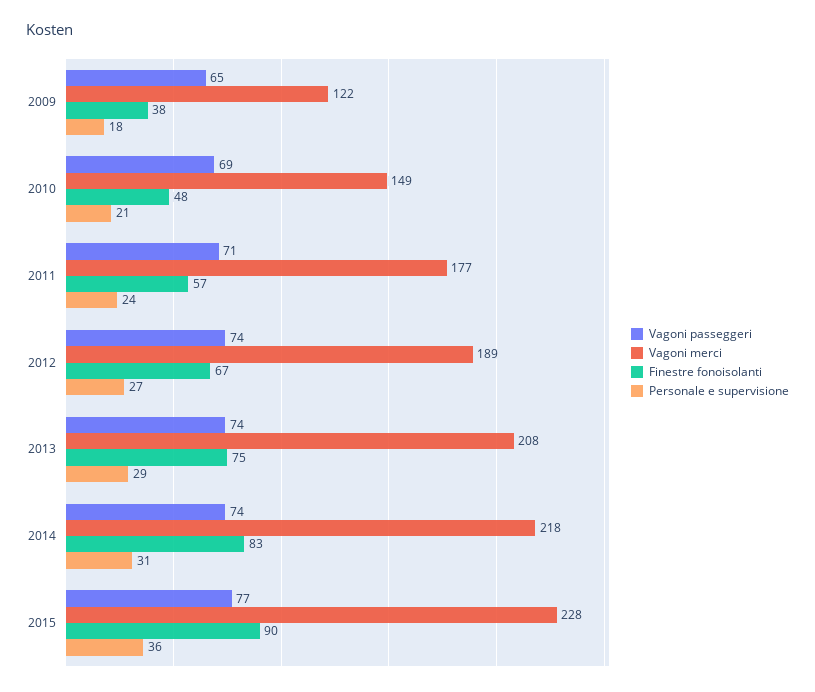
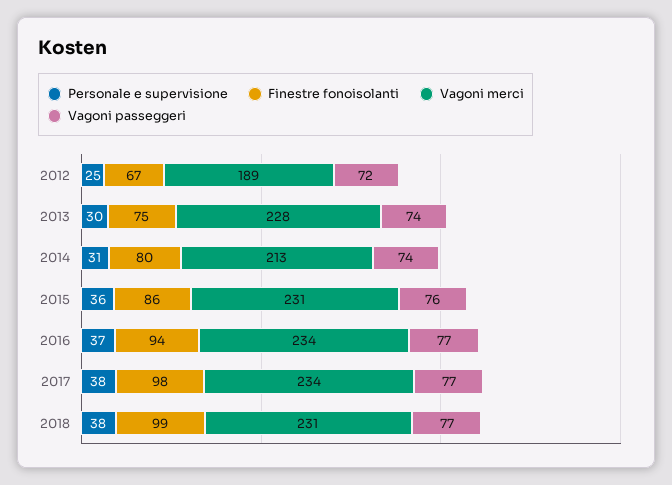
Vagoni passeggeri, 2009: 65 -> none
Vagoni merci, 2009: 122 -> none
Finestre fonoisolanti, 2009: 38 -> none
Personale e supervisione, 2009: 18 -> none
Vagoni passeggeri, 2010: 69 -> none
Vagoni merci, 2010: 149 -> none
Finestre fonoisolanti, 2010: 48 -> none
Personale e supervisione, 2010: 21 -> none
Vagoni passeggeri, 2011: 71 -> none
Vagoni merci, 2011: 177 -> none
Finestre fonoisolanti, 2011: 57 -> none
Personale e supervisione, 2011: 24 -> none
Vagoni passeggeri, 2012: 74 -> 72
Personale e supervisione, 2012: 27 -> 25
Vagoni merci, 2013: 208 -> 228
Personale e supervisione, 2013: 29 -> 30
Vagoni merci, 2014: 218 -> 213
Finestre fonoisolanti, 2014: 83 -> 80
Vagoni passeggeri, 2015: 77 -> 76
Vagoni merci, 2015: 228 -> 231
Finestre fonoisolanti, 2015: 90 -> 86
Personale e supervisione, 2016: none -> 37
Finestre fonoisolanti, 2016: none -> 94
Vagoni merci, 2016: none -> 234
Vagoni passeggeri, 2016: none -> 77
Personale e supervisione, 2017: none -> 38
Finestre fonoisolanti, 2017: none -> 98
Vagoni merci, 2017: none -> 234
Vagoni passeggeri, 2017: none -> 77
Personale e supervisione, 2018: none -> 38
Finestre fonoisolanti, 2018: none -> 99
Vagoni merci, 2018: none -> 231
Vagoni passeggeri, 2018: none -> 77

